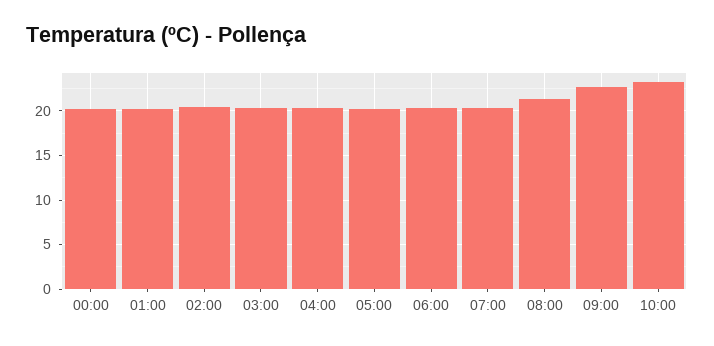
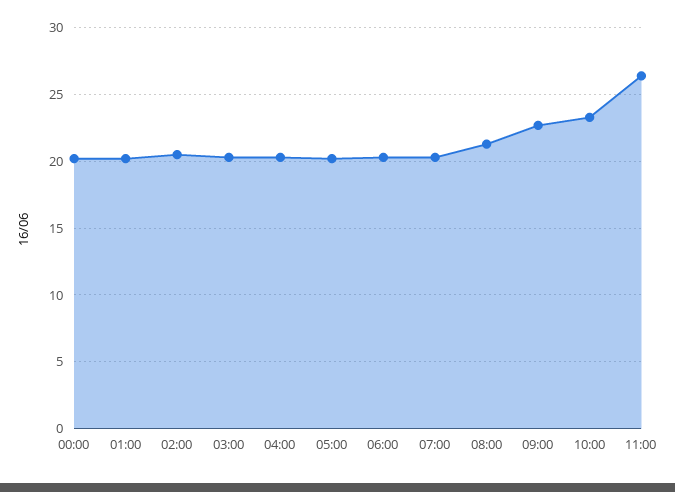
11:00: none -> 26.5

